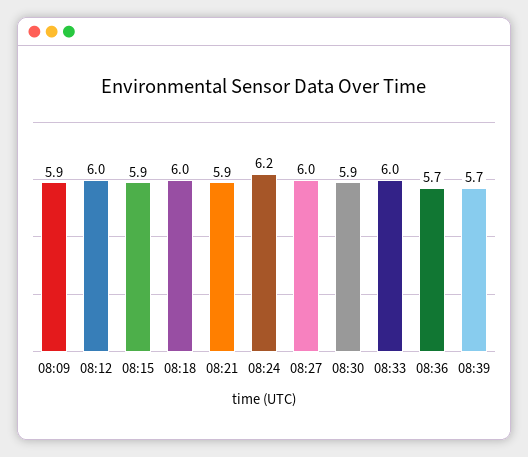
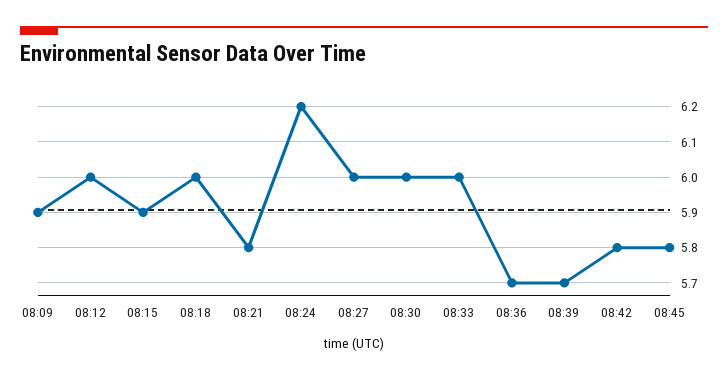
08:21: 5.9 -> 5.8
08:30: 5.9 -> 6
08:42: none -> 5.8
08:45: none -> 5.8

